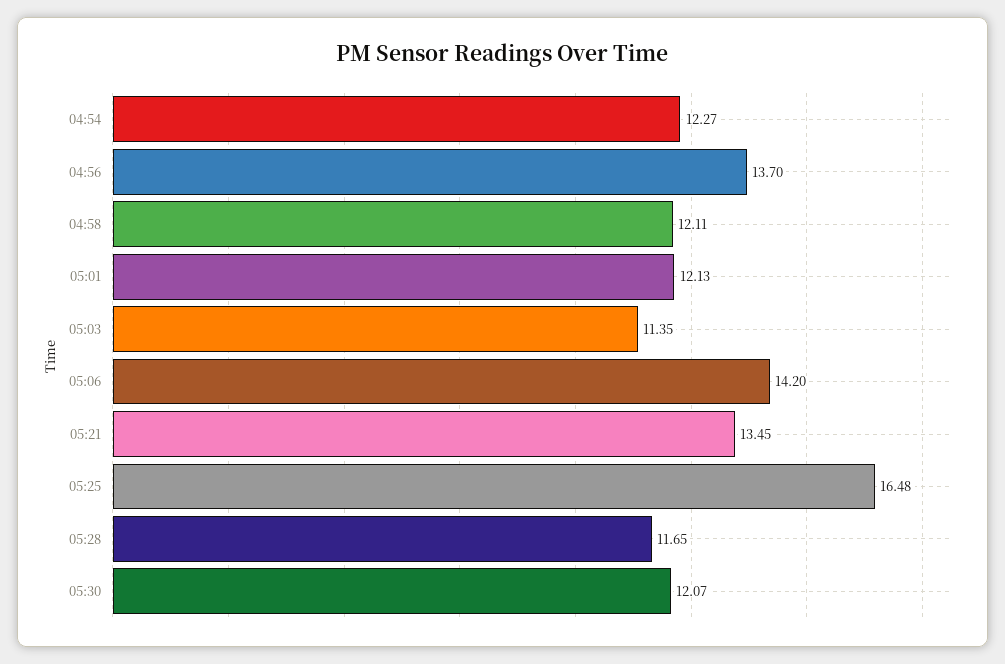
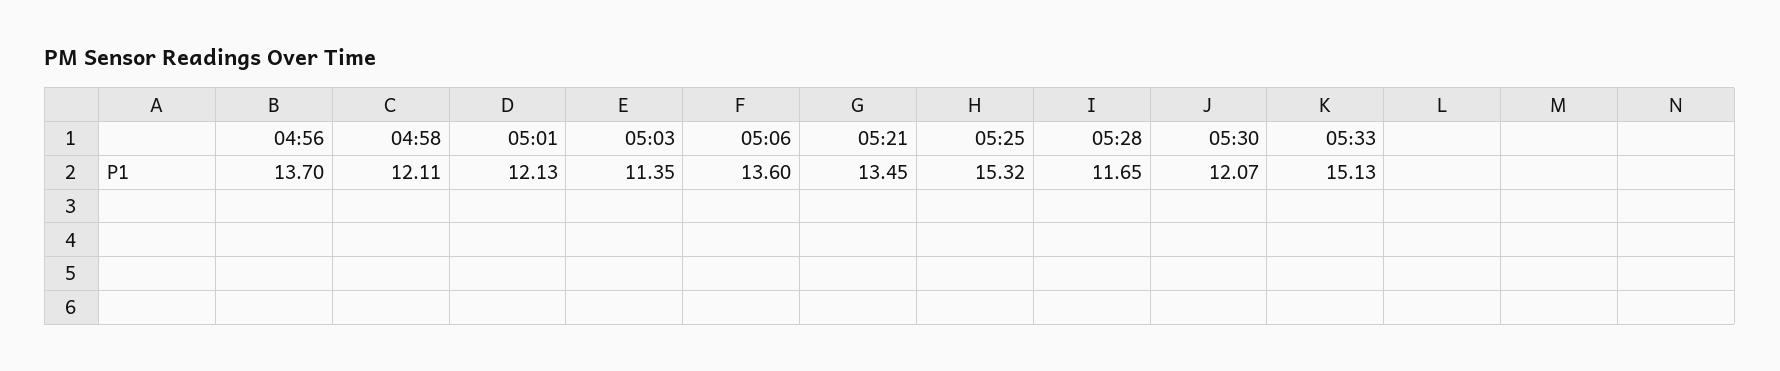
04:54: 12.27 -> none
05:06: 14.2 -> 13.6
05:25: 16.48 -> 15.32
05:33: none -> 15.13

